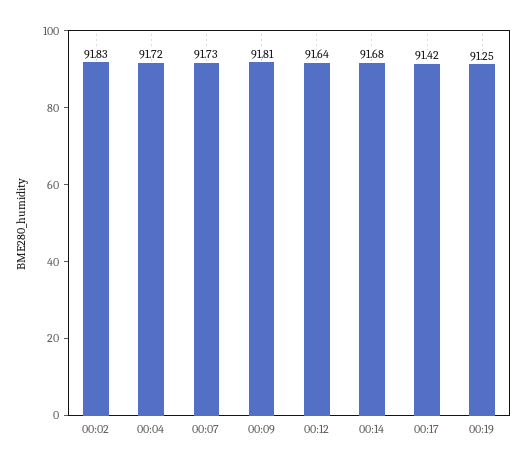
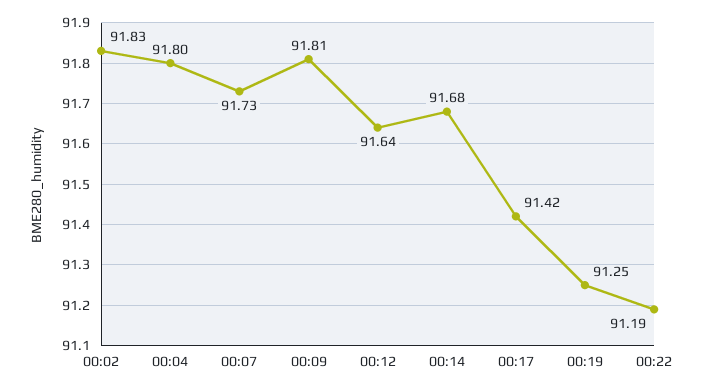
00:04: 91.72 -> 91.8
00:22: none -> 91.19

